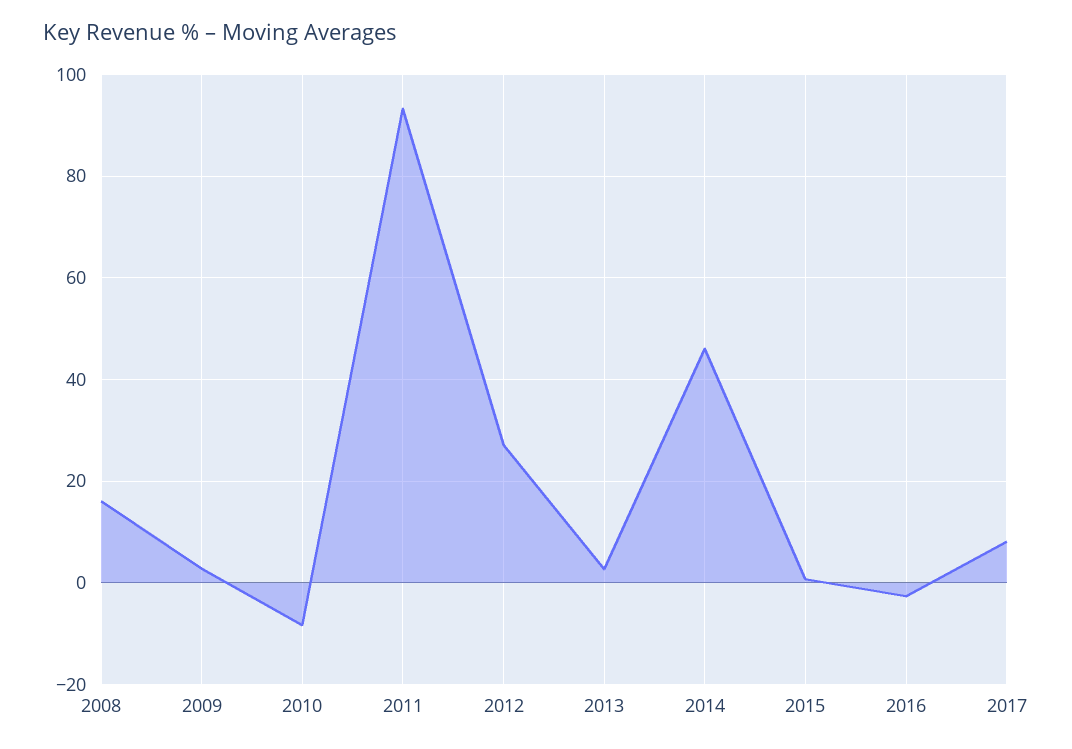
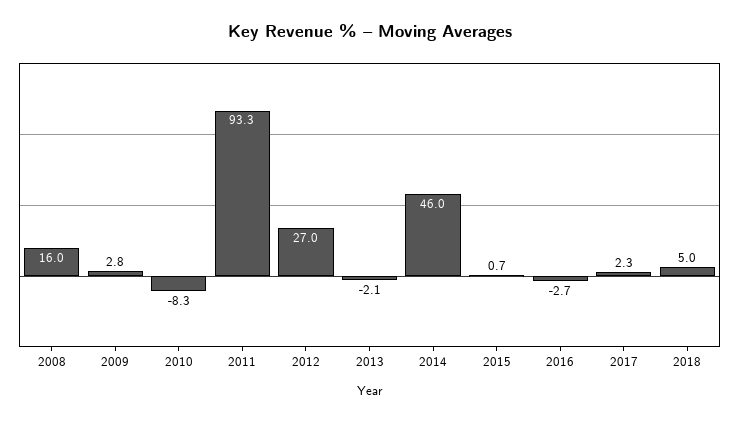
2013: 2 -> -2.1
2017: 8 -> 2.3
2018: none -> 5

